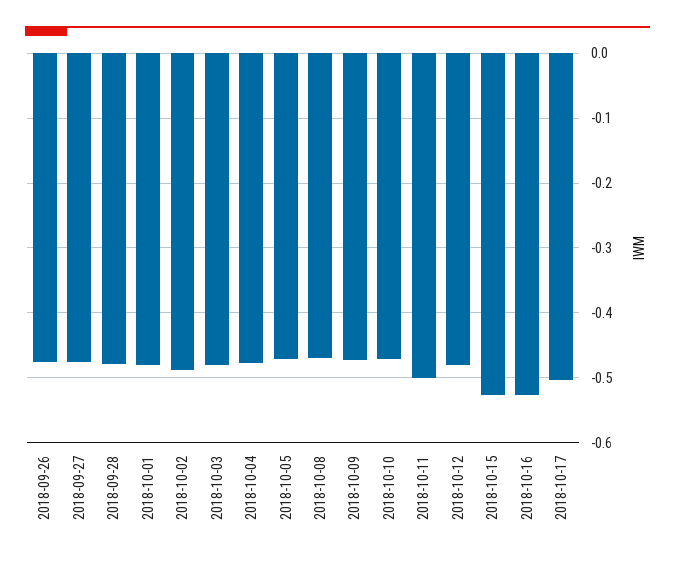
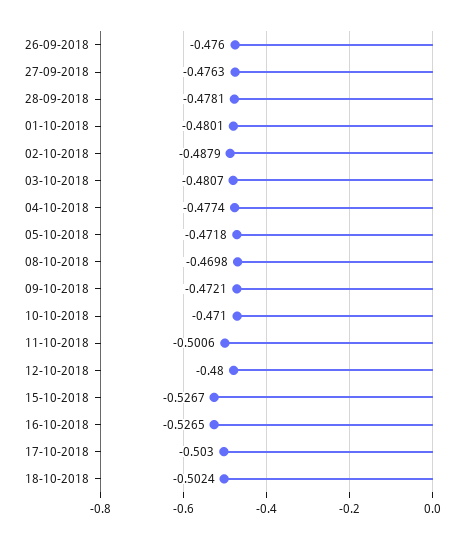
18-10-2018: none -> -0.5024

